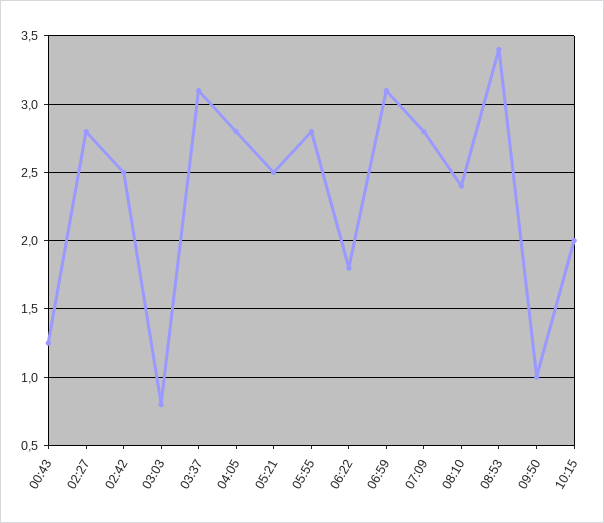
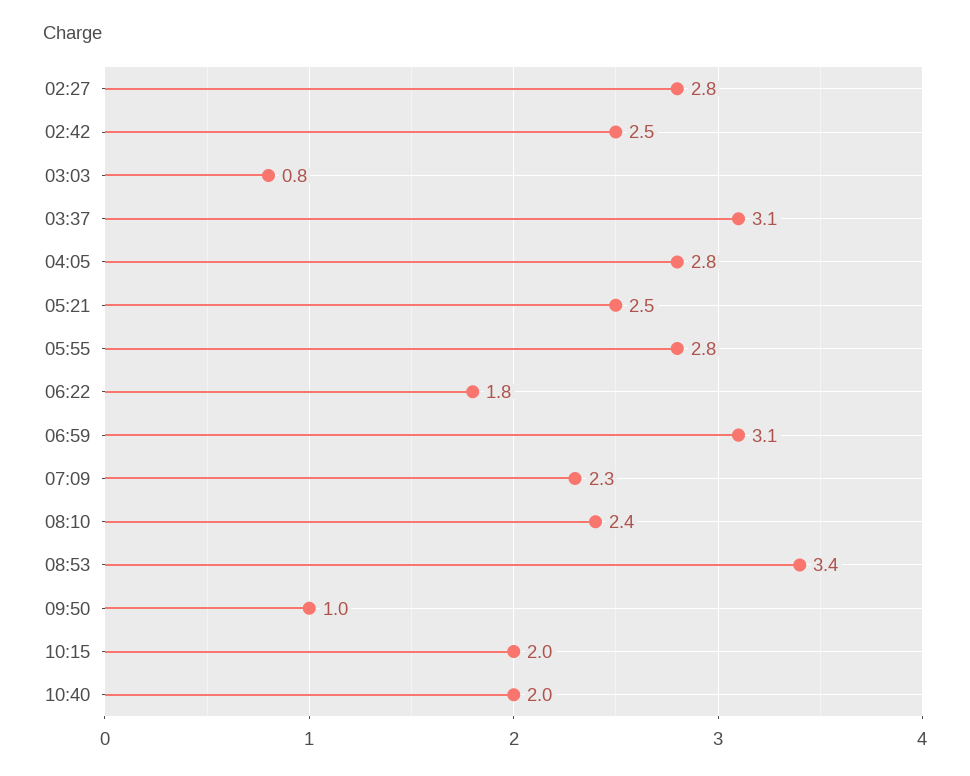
00:43: 1.25 -> none
07:09: 2.8 -> 2.3
10:40: none -> 2

